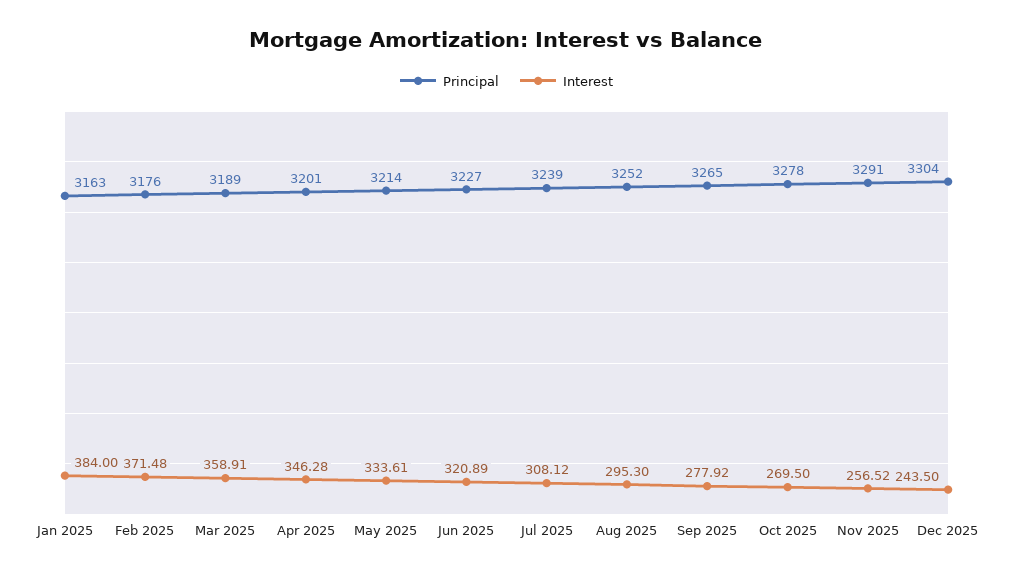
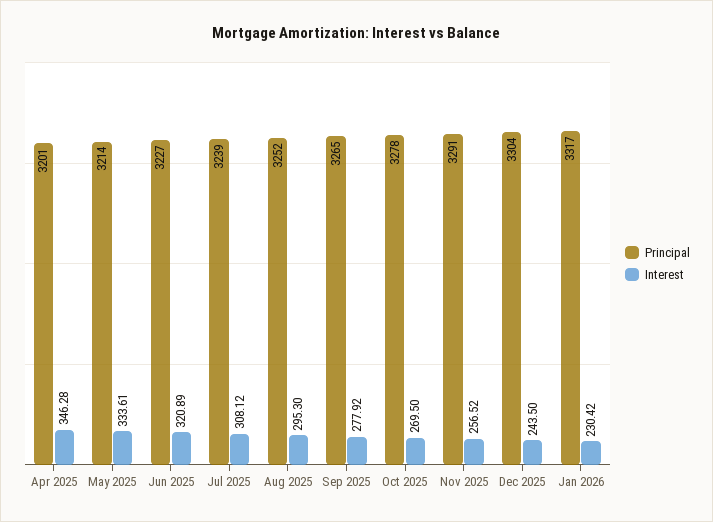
Principal, Jan 2025: 3163 -> none
Interest, Jan 2025: 384 -> none
Principal, Feb 2025: 3176 -> none
Interest, Feb 2025: 371.48 -> none
Principal, Mar 2025: 3189 -> none
Interest, Mar 2025: 358.91 -> none
Principal, Jan 2026: none -> 3317
Interest, Jan 2026: none -> 230.42

